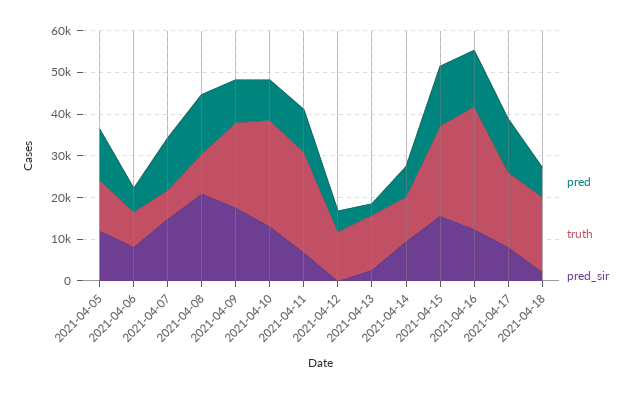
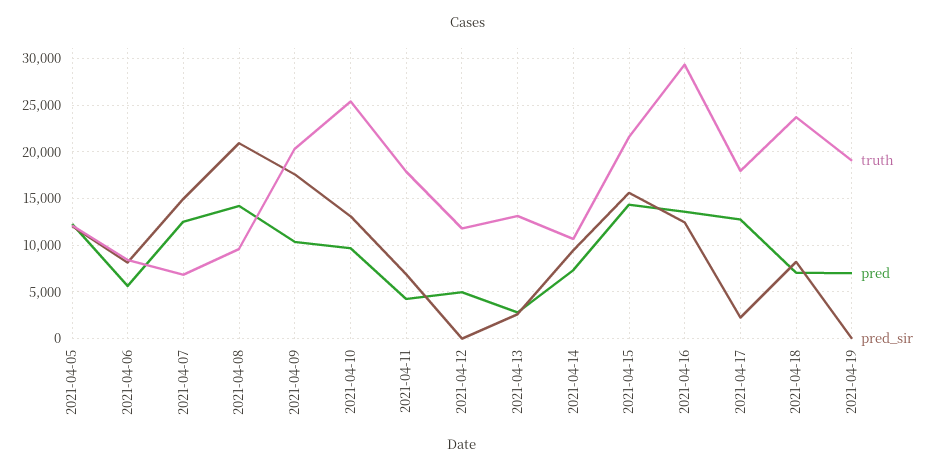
pred, 2021-04-11: 10000 -> 4000
truth, 2021-04-11: 24000 -> 18000
pred_sir, 2021-04-17: 8000 -> 2000
truth, 2021-04-18: 18000 -> 24000
pred_sir, 2021-04-18: 2000 -> 8000
truth, 2021-04-19: none -> 19000
pred, 2021-04-19: none -> 7000
pred_sir, 2021-04-19: none -> 0

